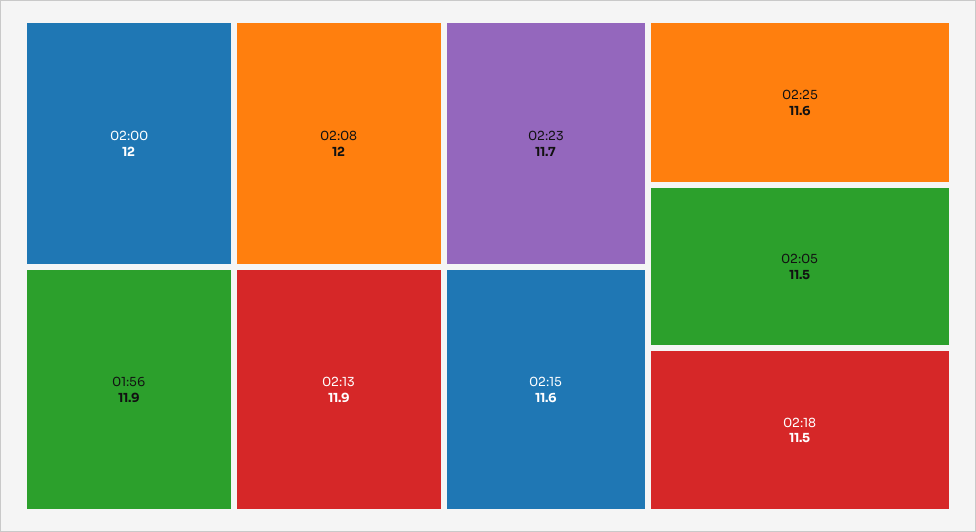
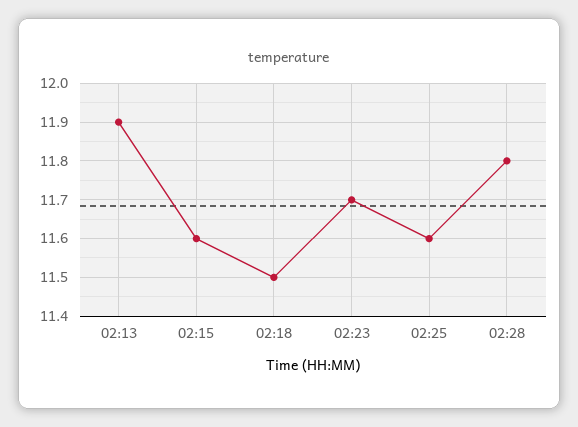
02:00: 12 -> none
02:08: 12 -> none
01:56: 11.9 -> none
02:05: 11.5 -> none
02:28: none -> 11.8

